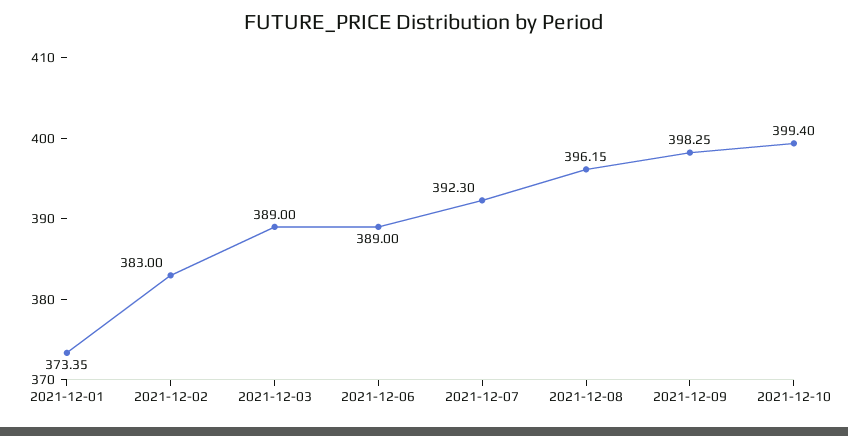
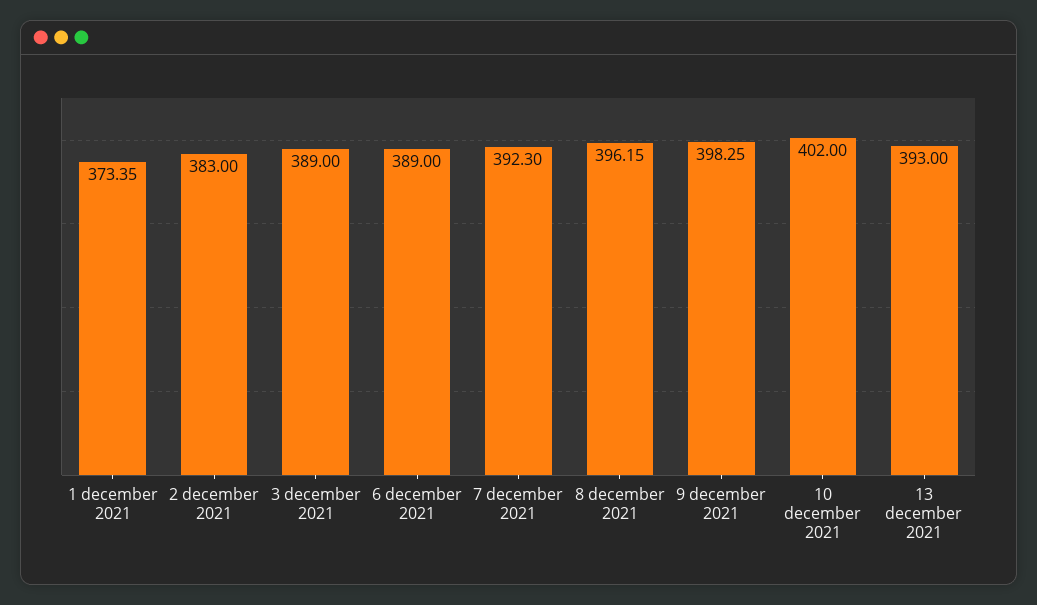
2021-12-10: 399.4 -> 402
13 december 2021: none -> 393

